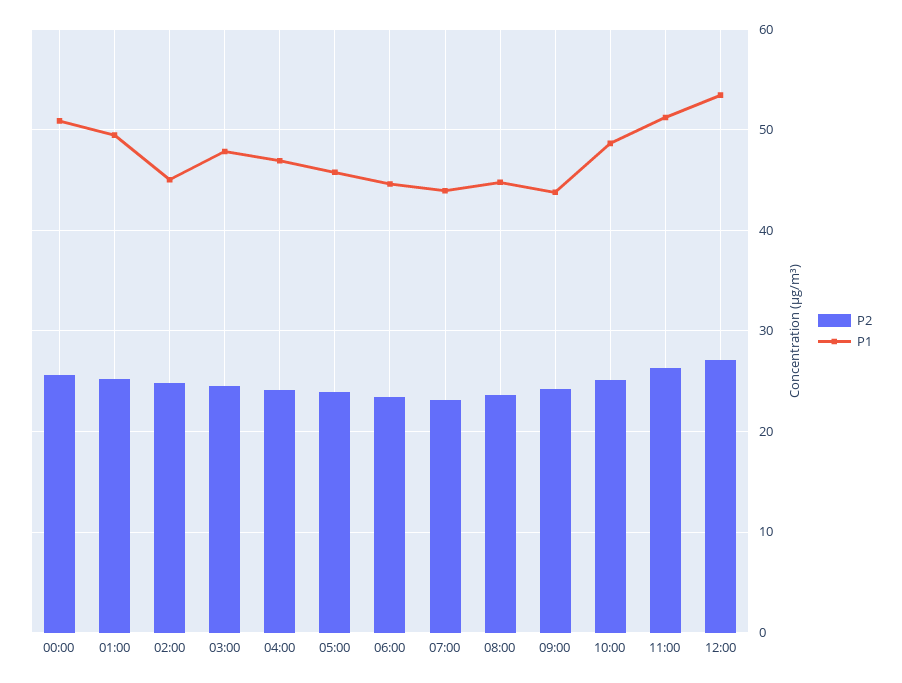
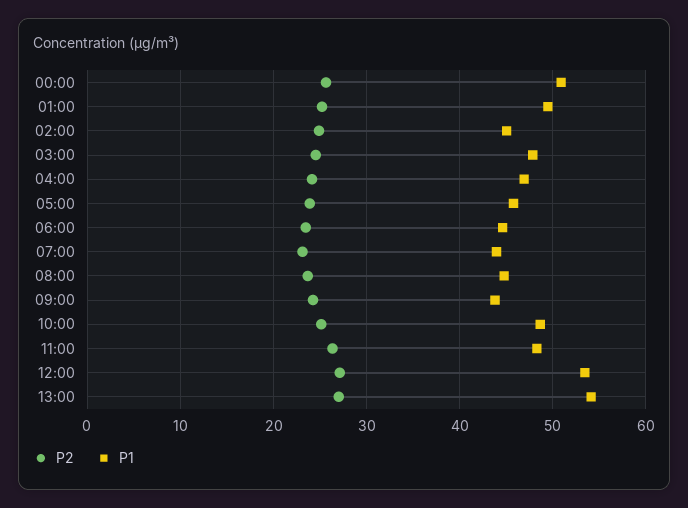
P1, 11:00: 51 -> 48
P2, 13:00: none -> 27
P1, 13:00: none -> 54

